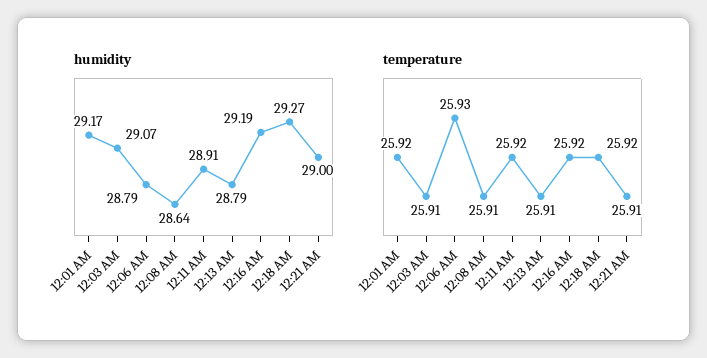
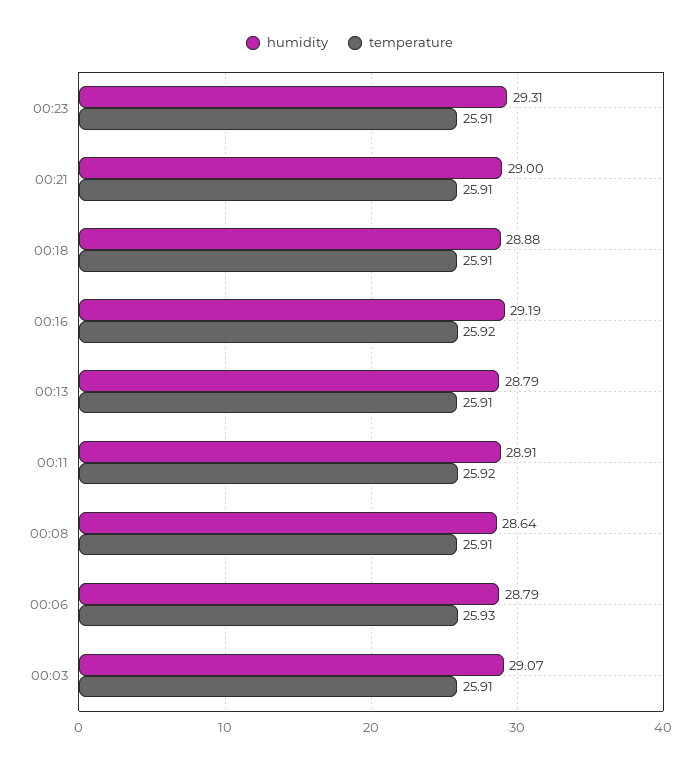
humidity, 12:01 AM: 29.17 -> none
humidity, 12:18 AM: 29.27 -> 28.88
temperature, 12:01 AM: 25.92 -> none
temperature, 12:18 AM: 25.92 -> 25.91
humidity, 00:23: none -> 29.31
temperature, 00:23: none -> 25.91

